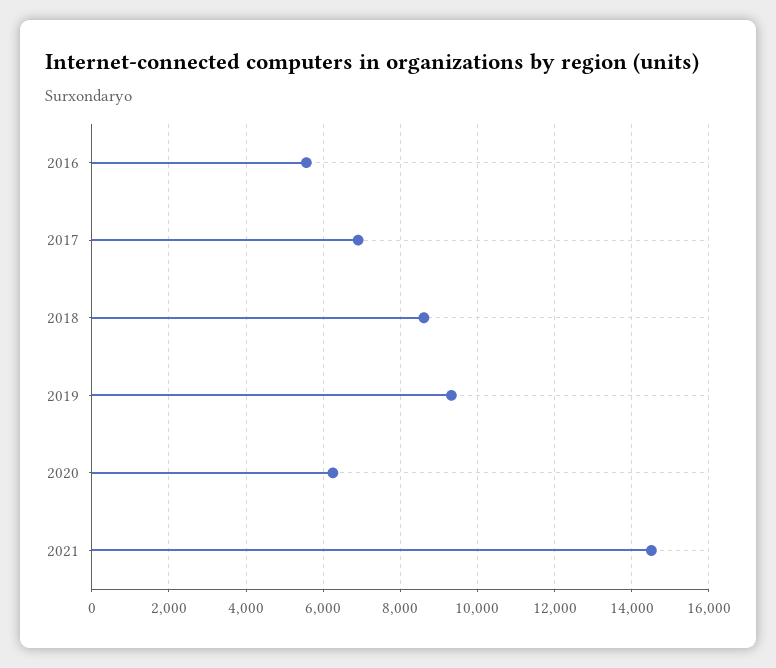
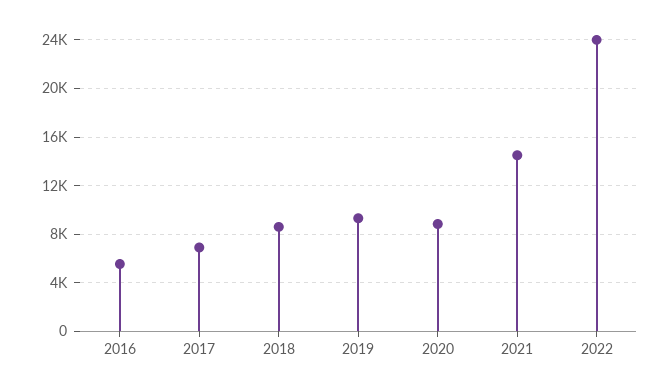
2020: 6200 -> 9000
2022: none -> 24000

